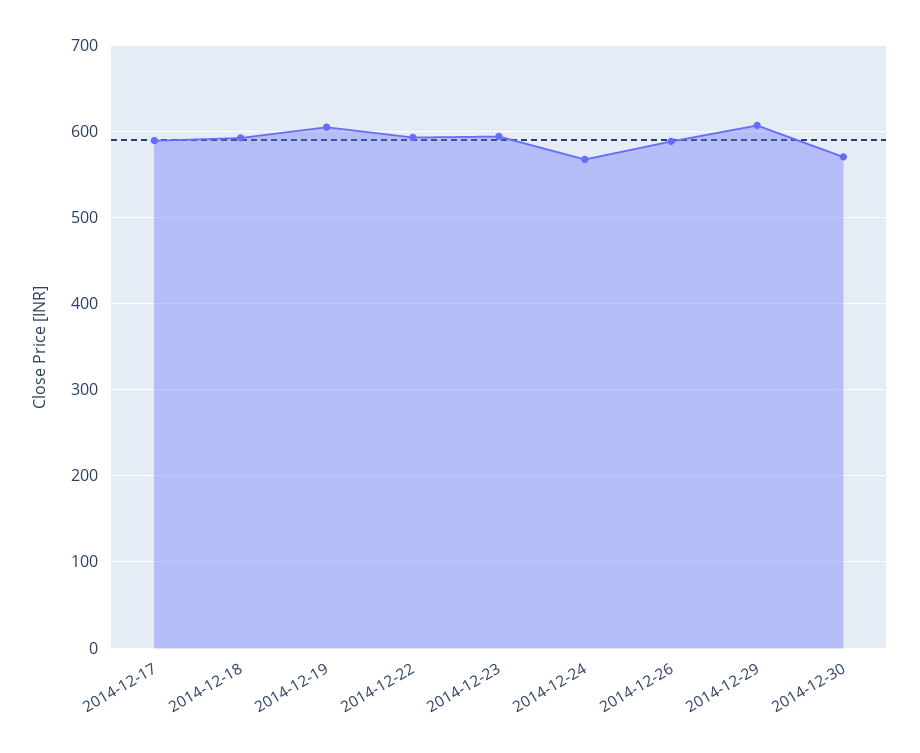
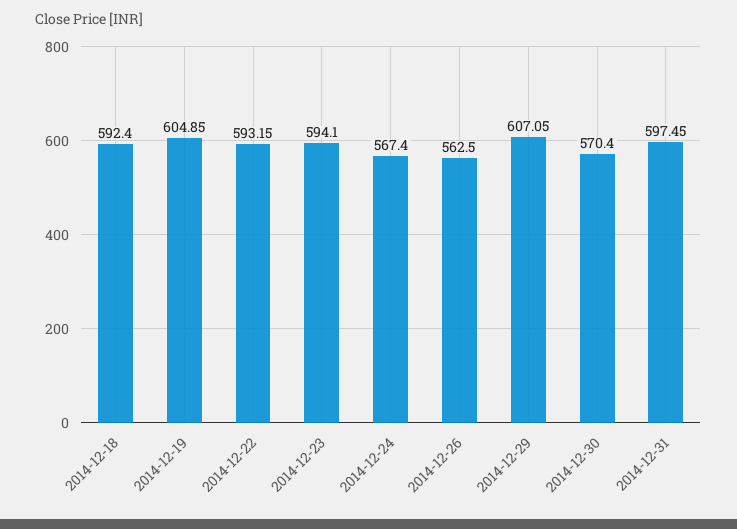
2014-12-17: 590 -> none
2014-12-26: 590 -> 562.5
2014-12-31: none -> 597.45

